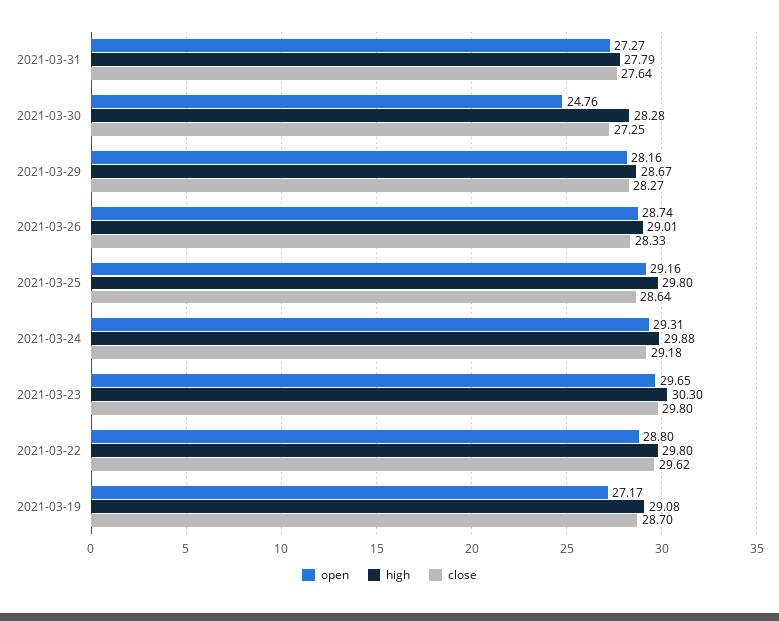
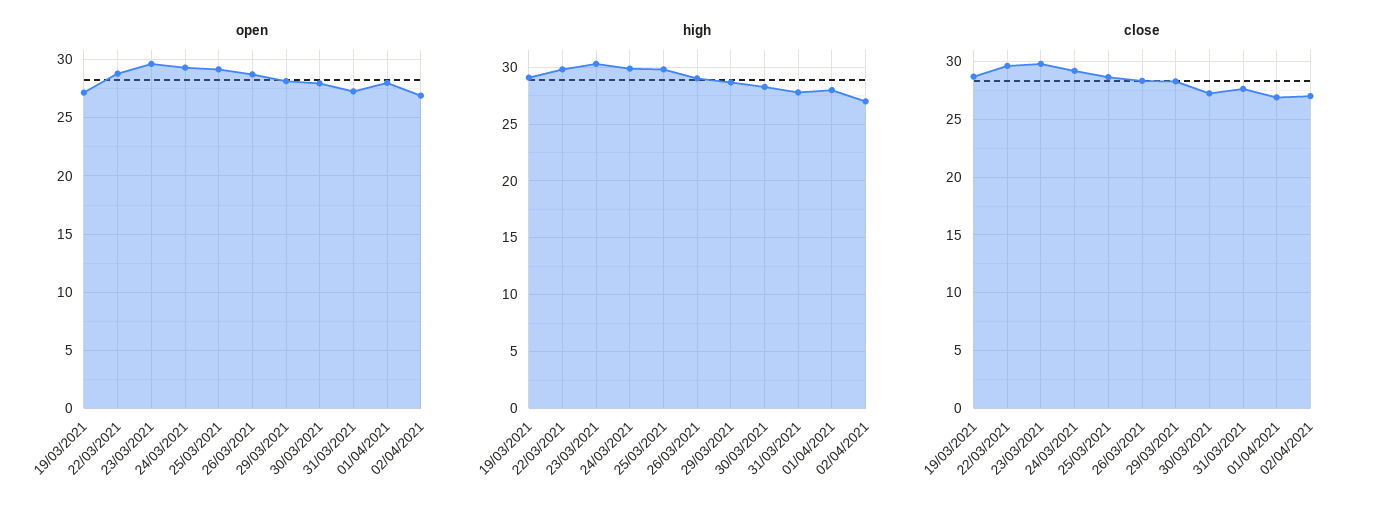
open, 2021-03-30: 24.76 -> 28
open, 01/04/2021: none -> 28
open, 02/04/2021: none -> 27
high, 01/04/2021: none -> 28
high, 02/04/2021: none -> 27
close, 01/04/2021: none -> 27
close, 02/04/2021: none -> 27

